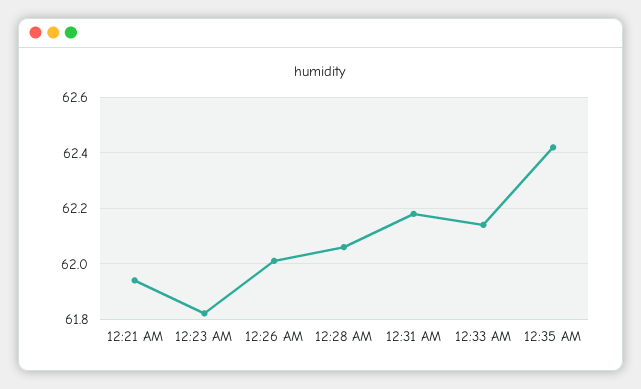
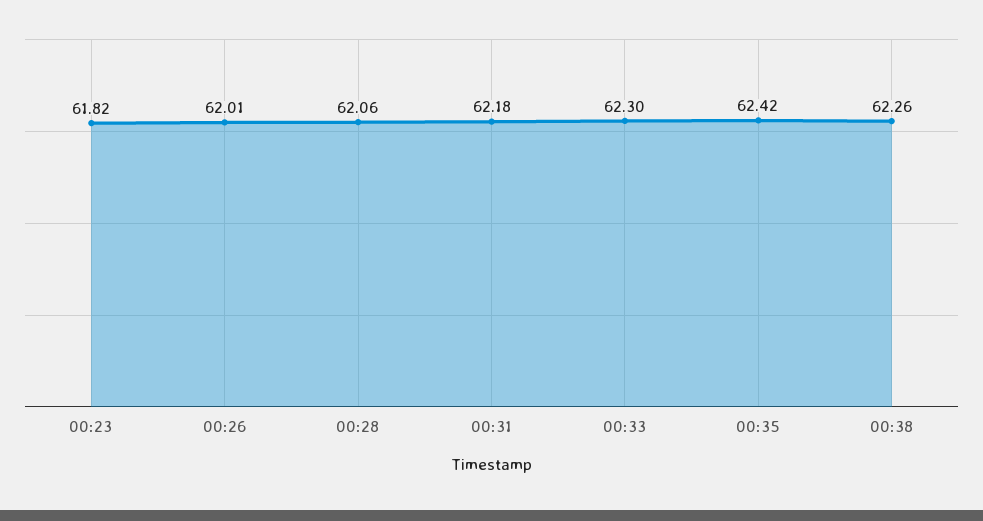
12:21 AM: 61.95 -> none
12:33 AM: 62.15 -> 62.3
00:38: none -> 62.26

